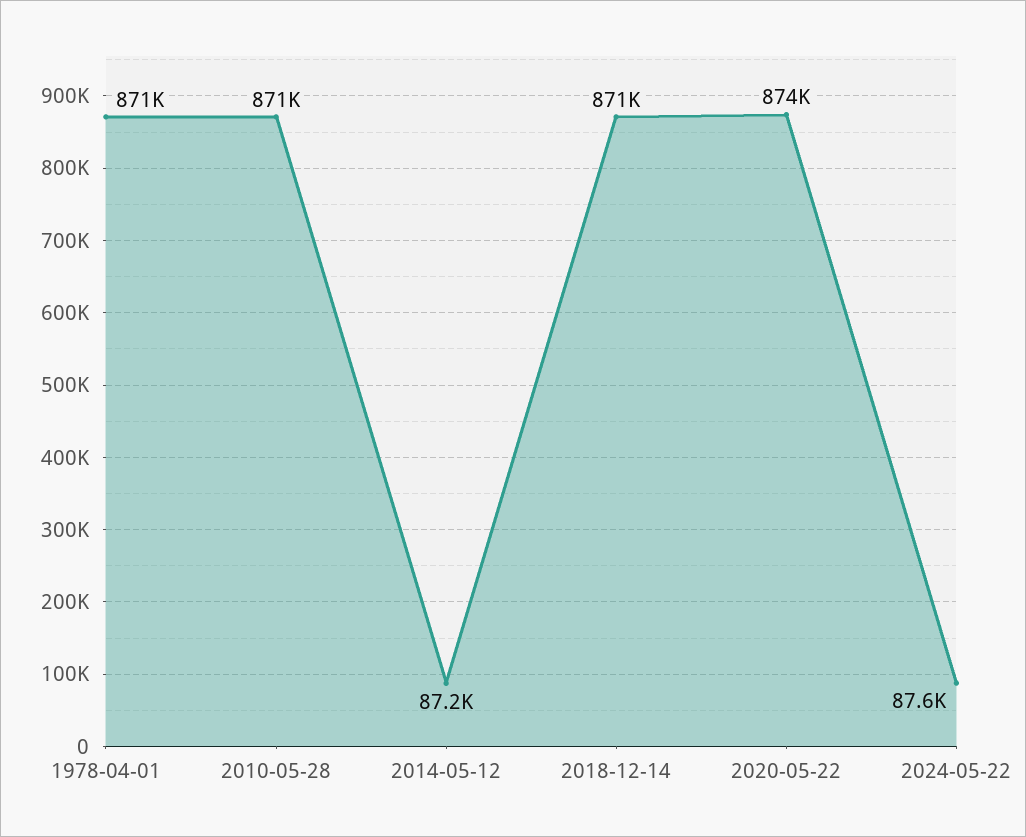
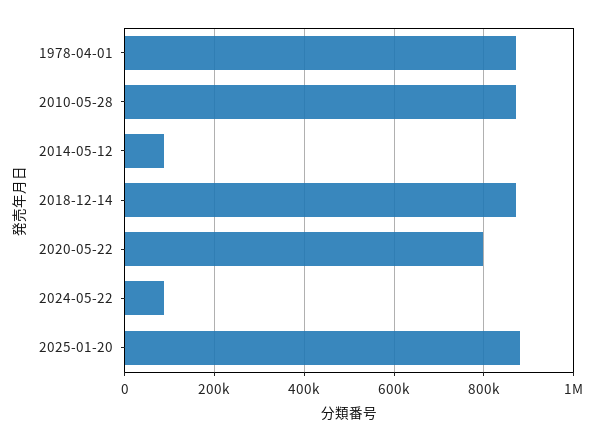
2020-05-22: 874000 -> 800000
2025-01-20: none -> 880000

